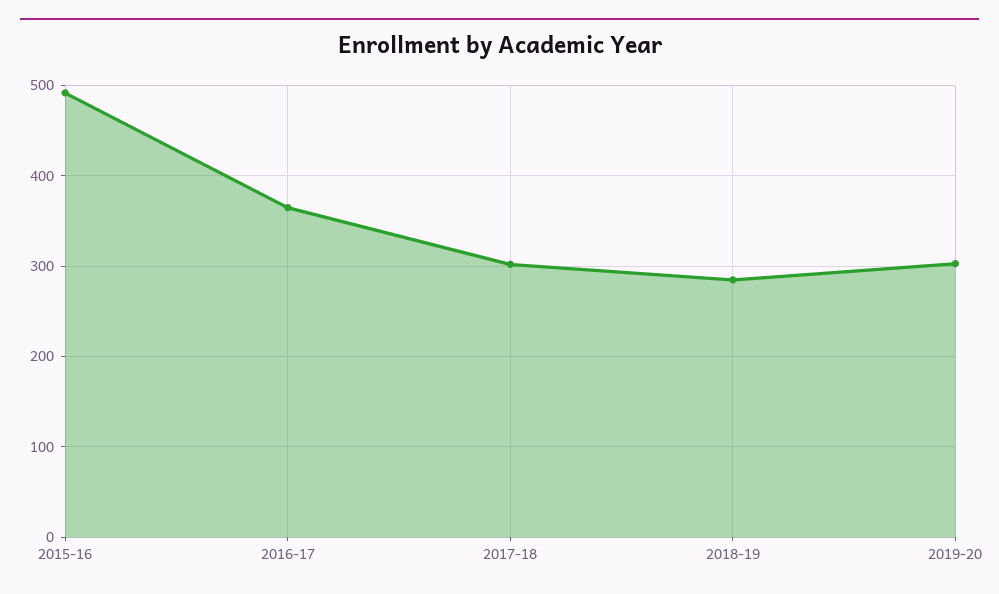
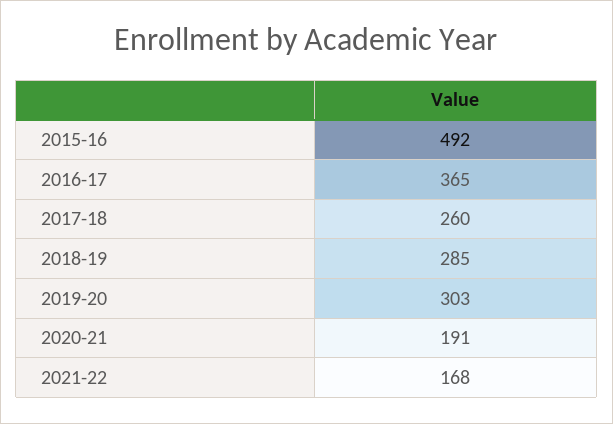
2017-18: 300 -> 260
2020-21: none -> 191
2021-22: none -> 168

